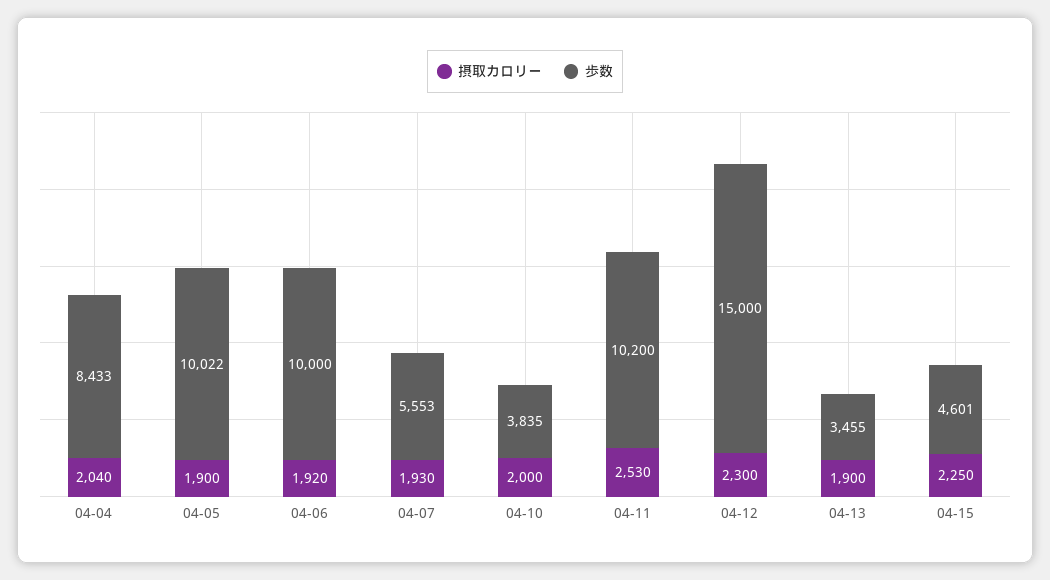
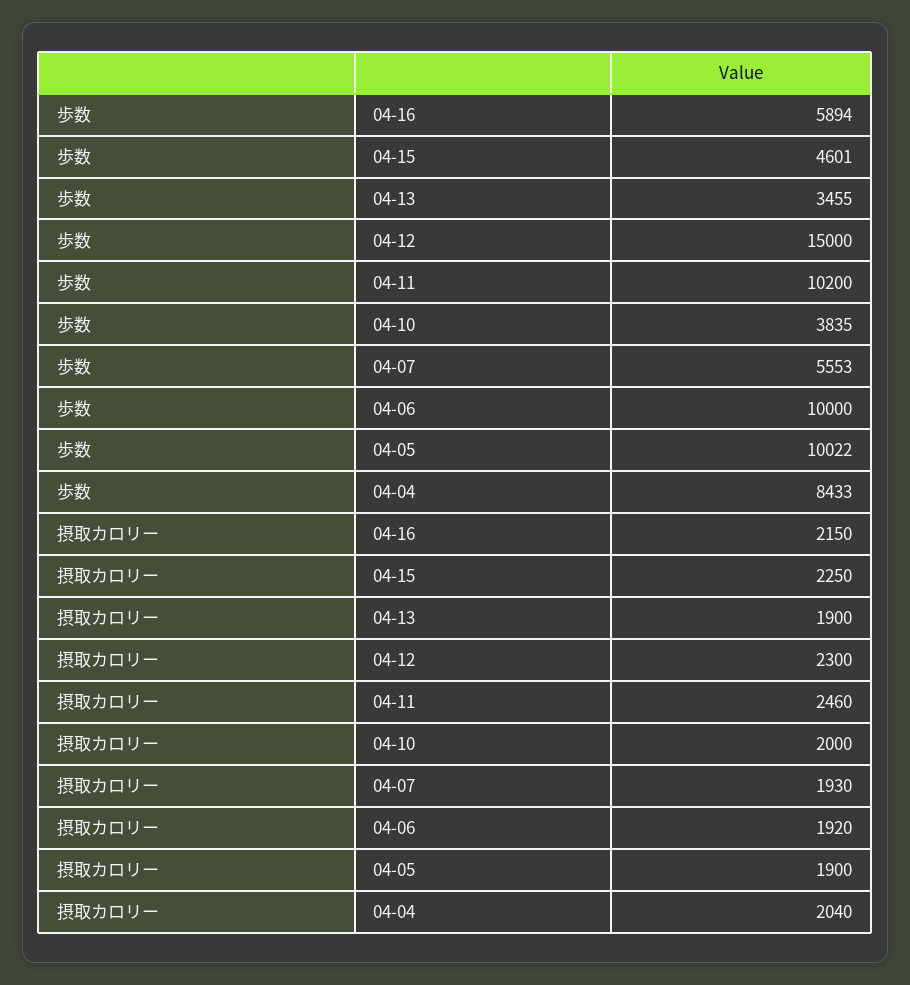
摂取カロリー, 04-11: 2530 -> 2460
歩数, 04-16: none -> 5894
摂取カロリー, 04-16: none -> 2150

